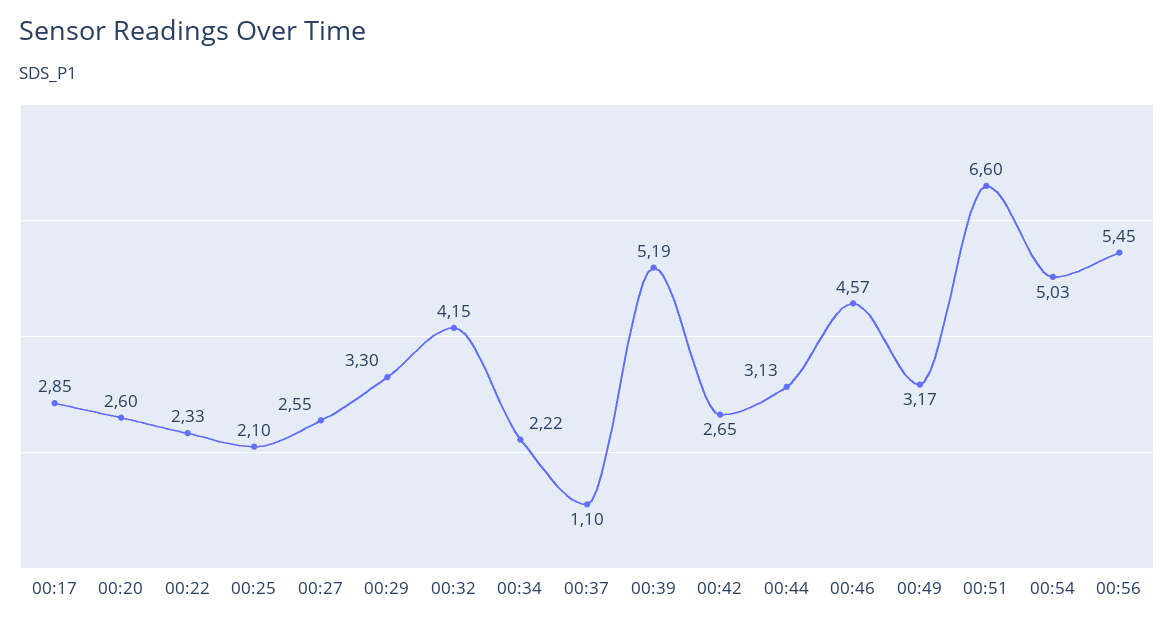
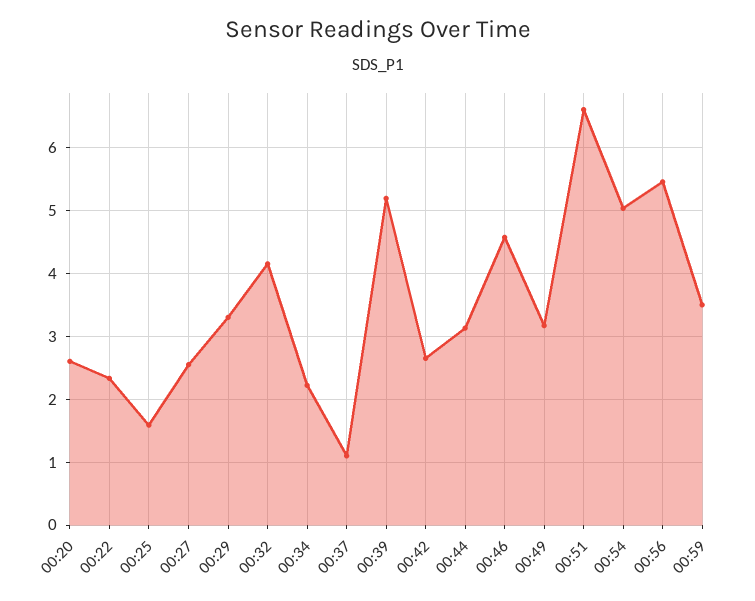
00:17: 2.85 -> none
00:25: 2.1 -> 1.6
00:59: none -> 3.5

